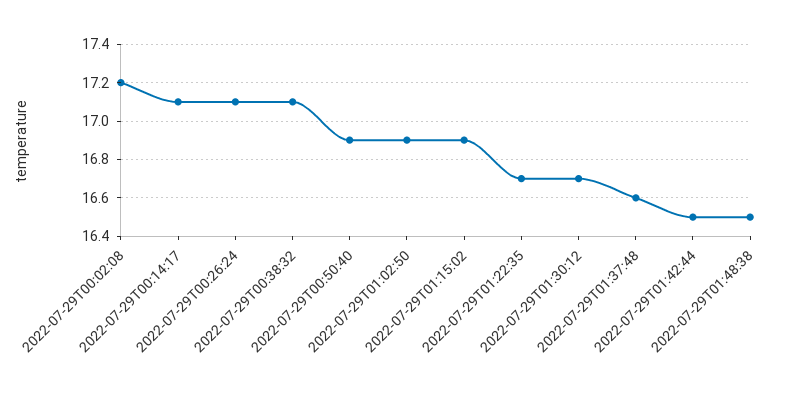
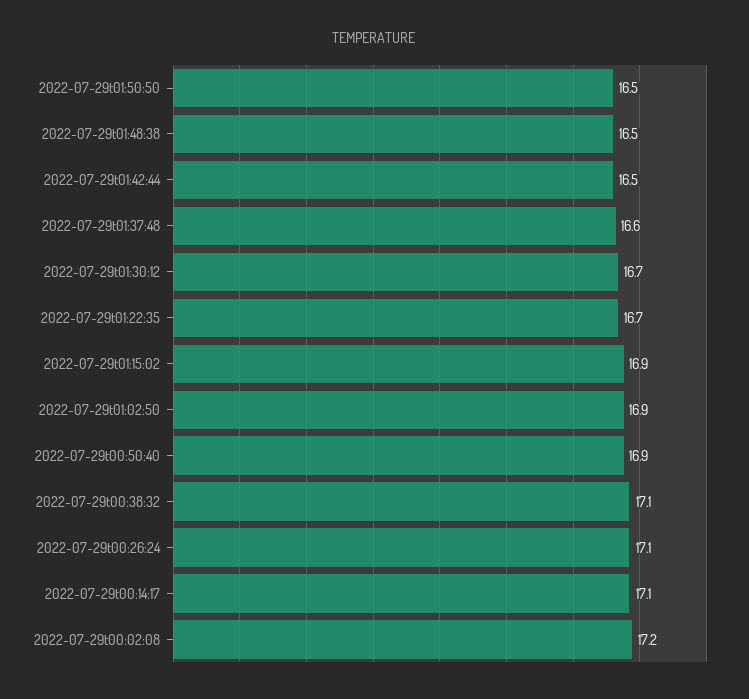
2022-07-29t01:50:50: none -> 16.5

